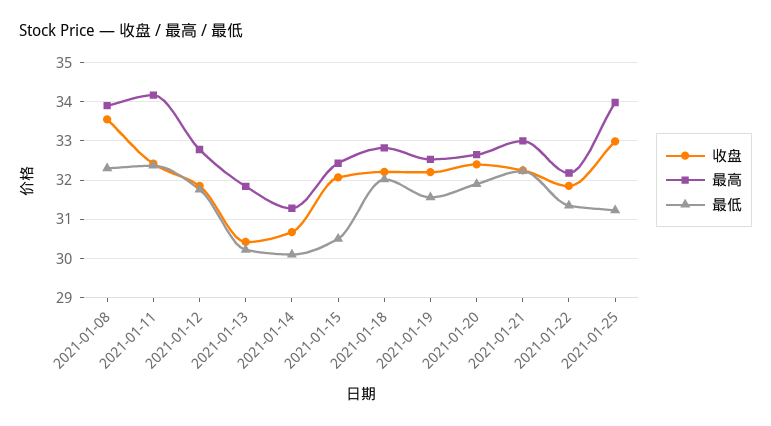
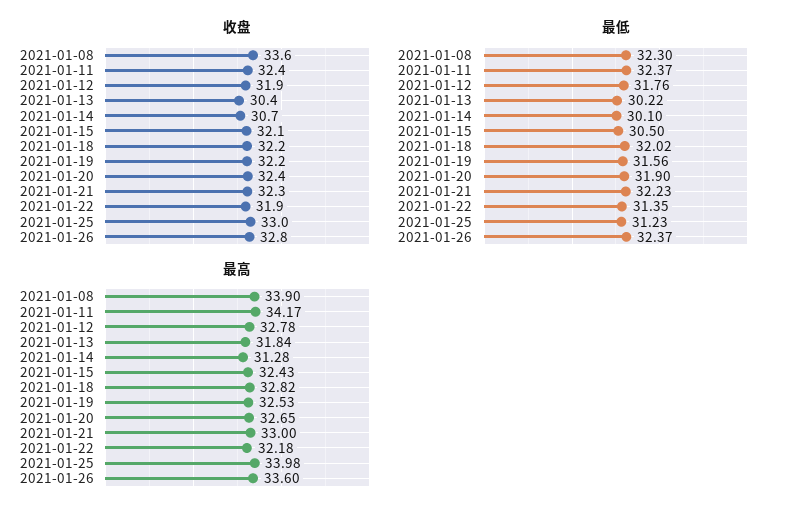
收盘, 2021-01-26: none -> 32.8
最低, 2021-01-26: none -> 32.37
最高, 2021-01-26: none -> 33.6

